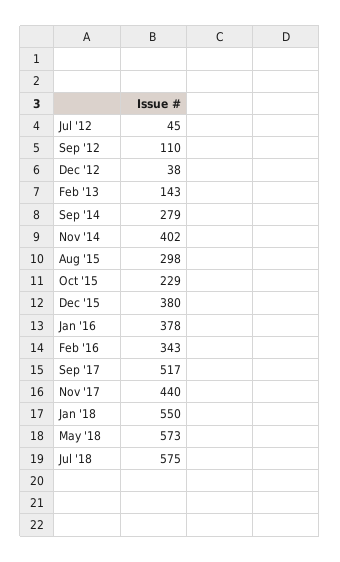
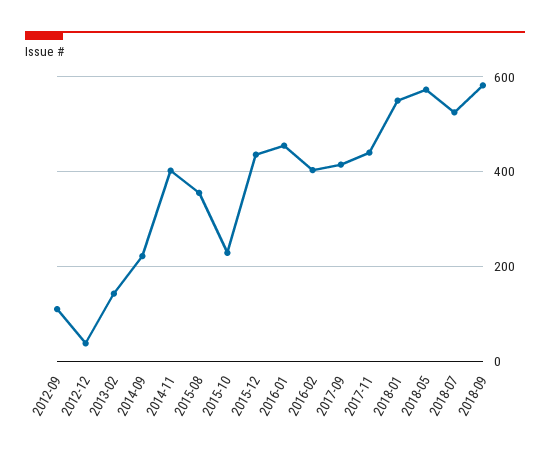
Jul '12: 45 -> none
Sep '14: 279 -> 220
Aug '15: 298 -> 360
Dec '15: 380 -> 440
Jan '16: 378 -> 460
Feb '16: 343 -> 400
Sep '17: 517 -> 420
Jul '18: 575 -> 520
2018-09: none -> 580

